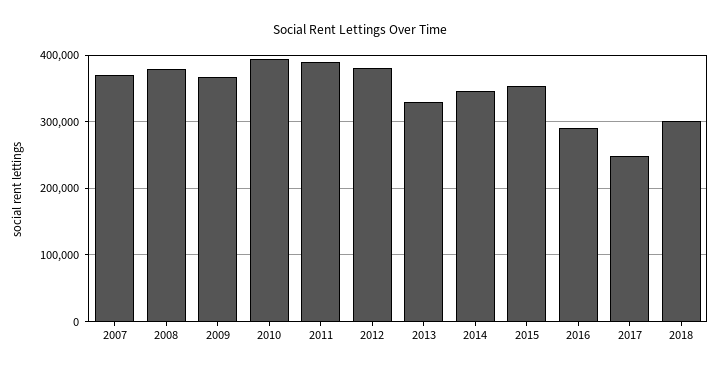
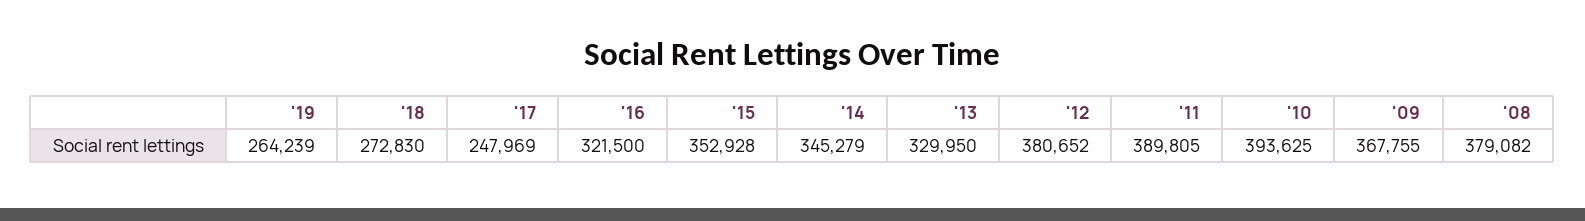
2007: 370000 -> none
2016: 290000 -> 321500
2018: 300000 -> 272830
'19: none -> 264239

